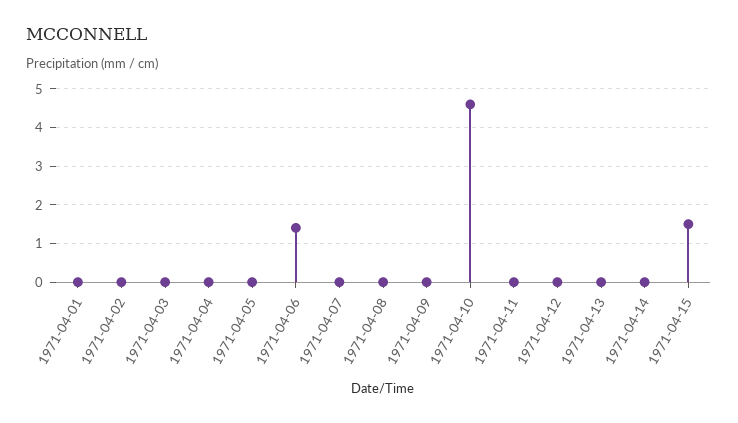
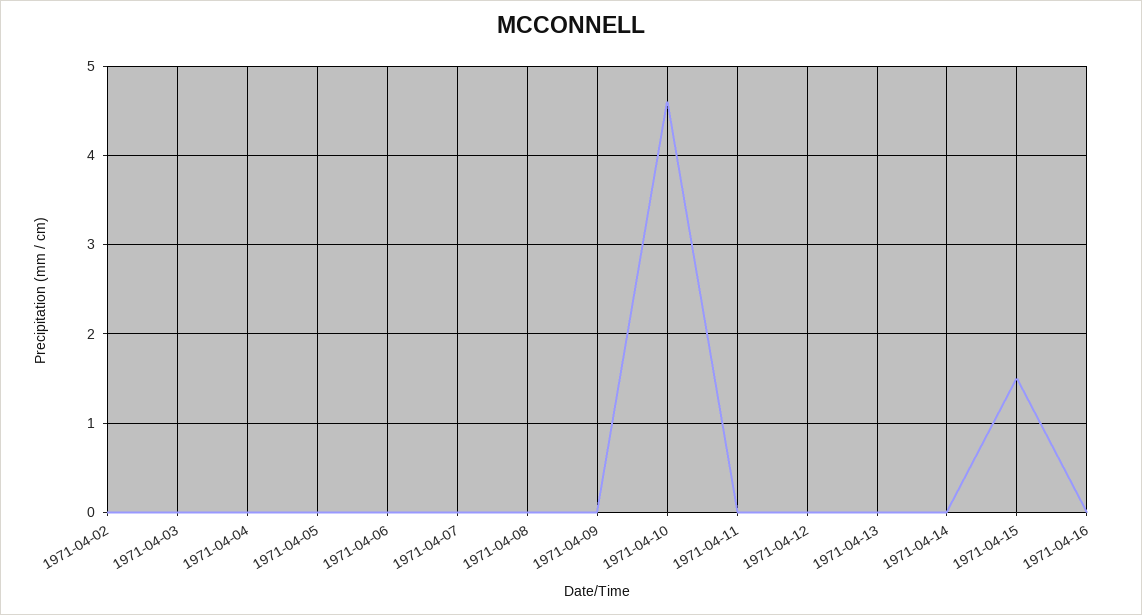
1971-04-01: 0 -> none
1971-04-06: 1.5 -> 0
1971-04-16: none -> 0

